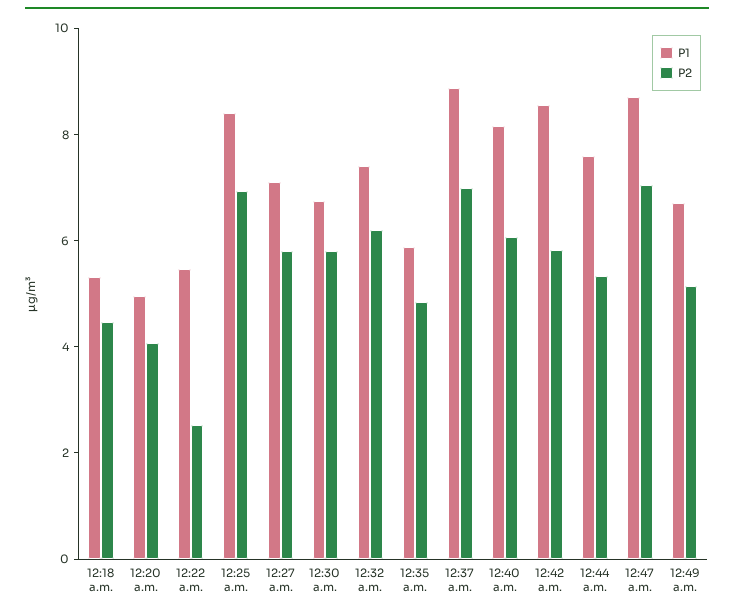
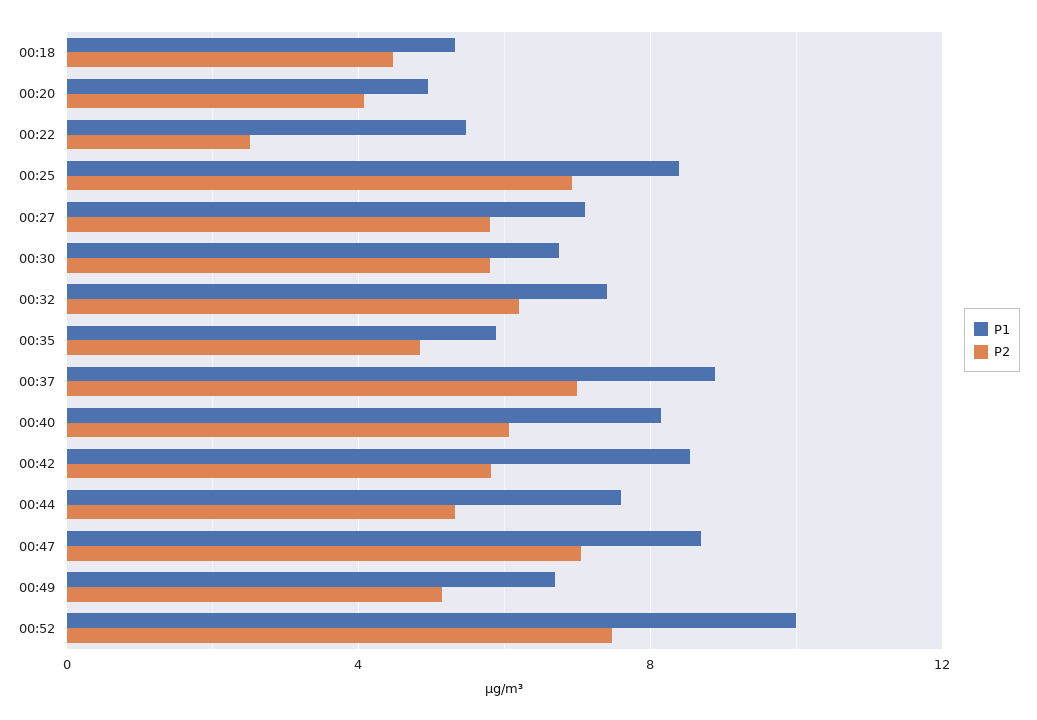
P1, 00:52: none -> 10
P2, 00:52: none -> 7.5

